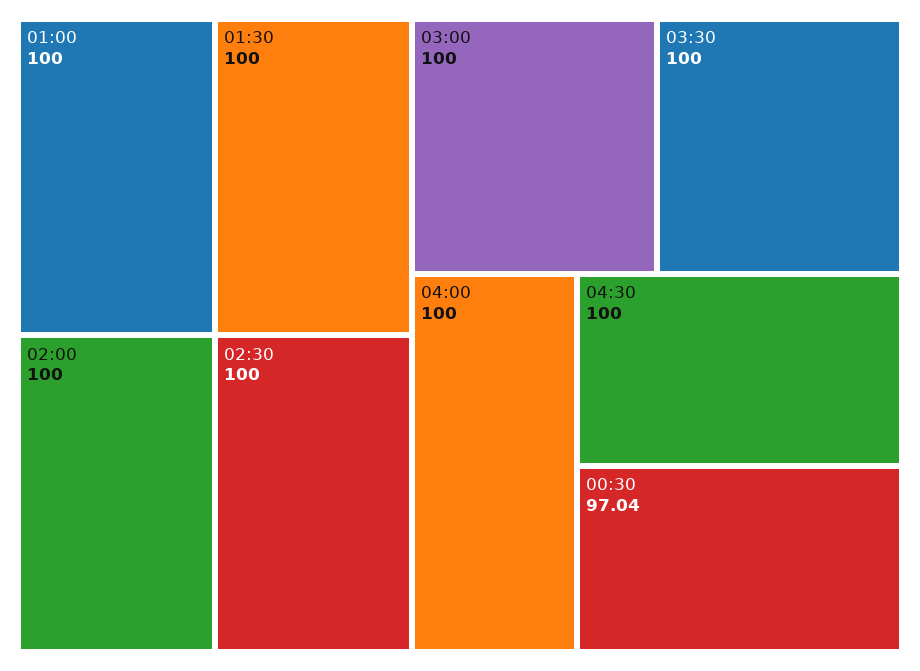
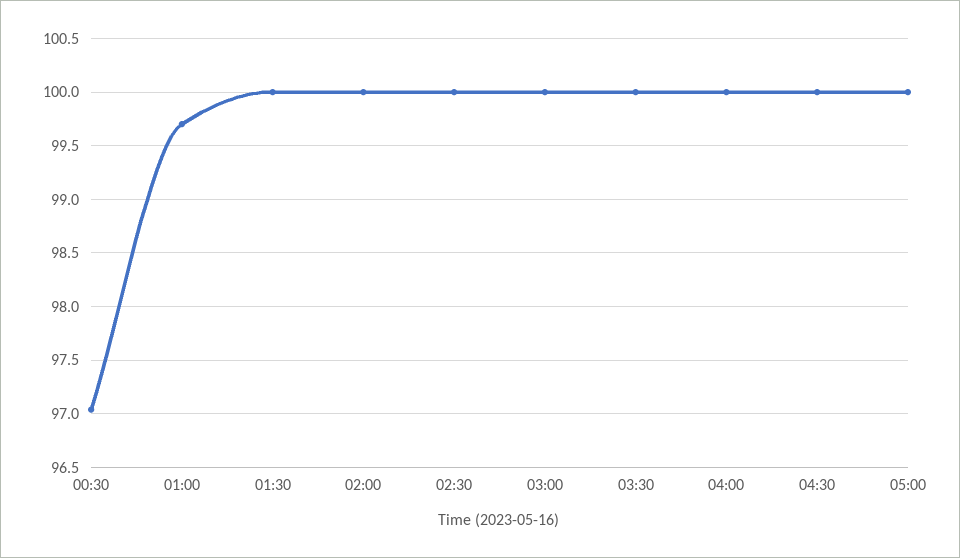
01:00: 100 -> 99.7
05:00: none -> 100

